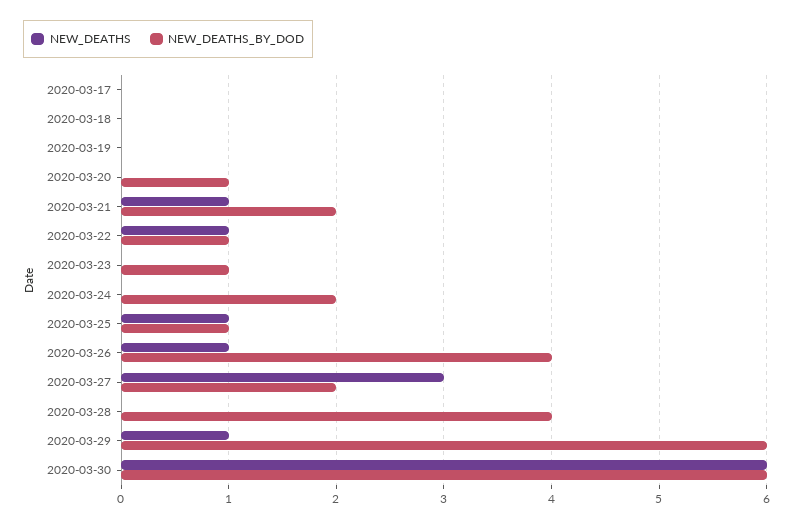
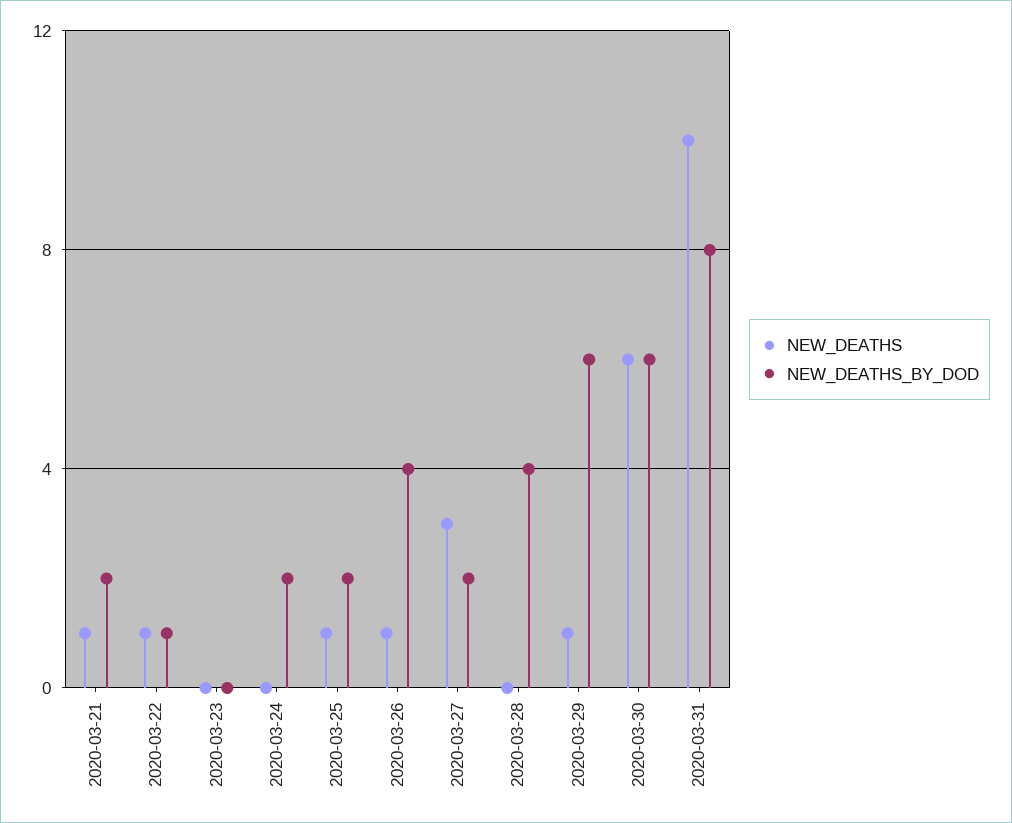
NEW_DEATHS, 2020-03-17: 0 -> none
NEW_DEATHS_BY_DOD, 2020-03-17: 0 -> none
NEW_DEATHS, 2020-03-18: 0 -> none
NEW_DEATHS_BY_DOD, 2020-03-18: 0 -> none
NEW_DEATHS, 2020-03-19: 0 -> none
NEW_DEATHS_BY_DOD, 2020-03-19: 0 -> none
NEW_DEATHS, 2020-03-20: 0 -> none
NEW_DEATHS_BY_DOD, 2020-03-20: 1 -> none
NEW_DEATHS_BY_DOD, 2020-03-23: 1 -> 0
NEW_DEATHS_BY_DOD, 2020-03-25: 1 -> 2
NEW_DEATHS, 2020-03-31: none -> 10
NEW_DEATHS_BY_DOD, 2020-03-31: none -> 8

